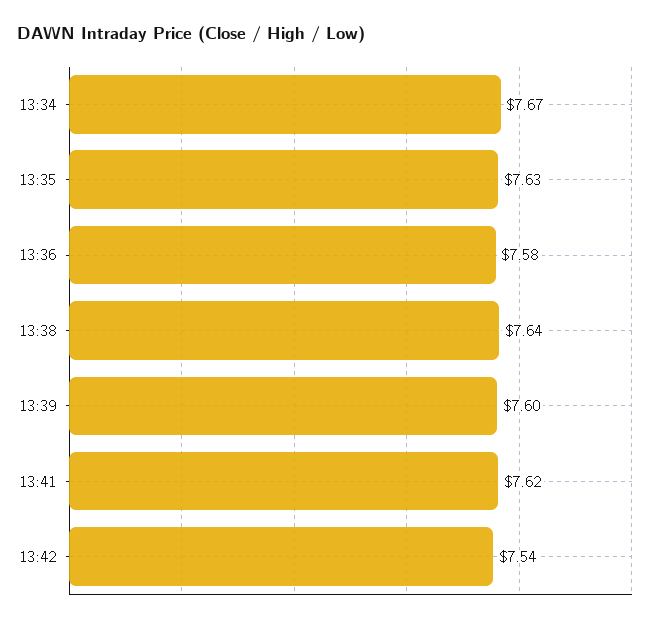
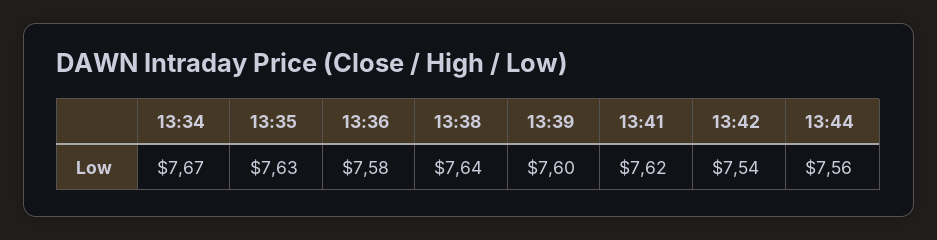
13:44: none -> 7.56

